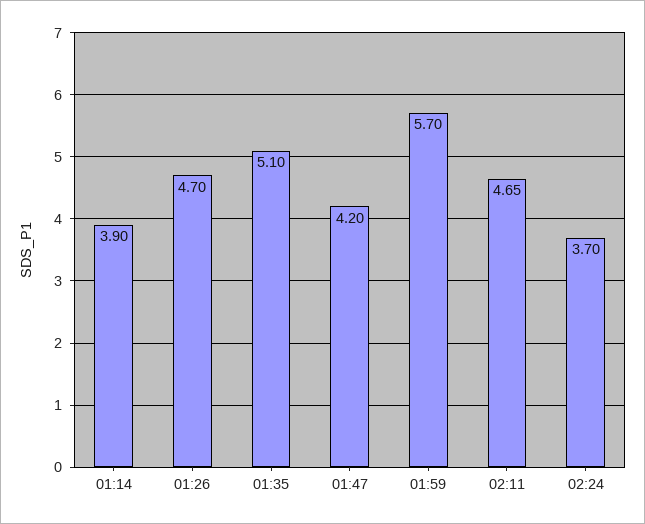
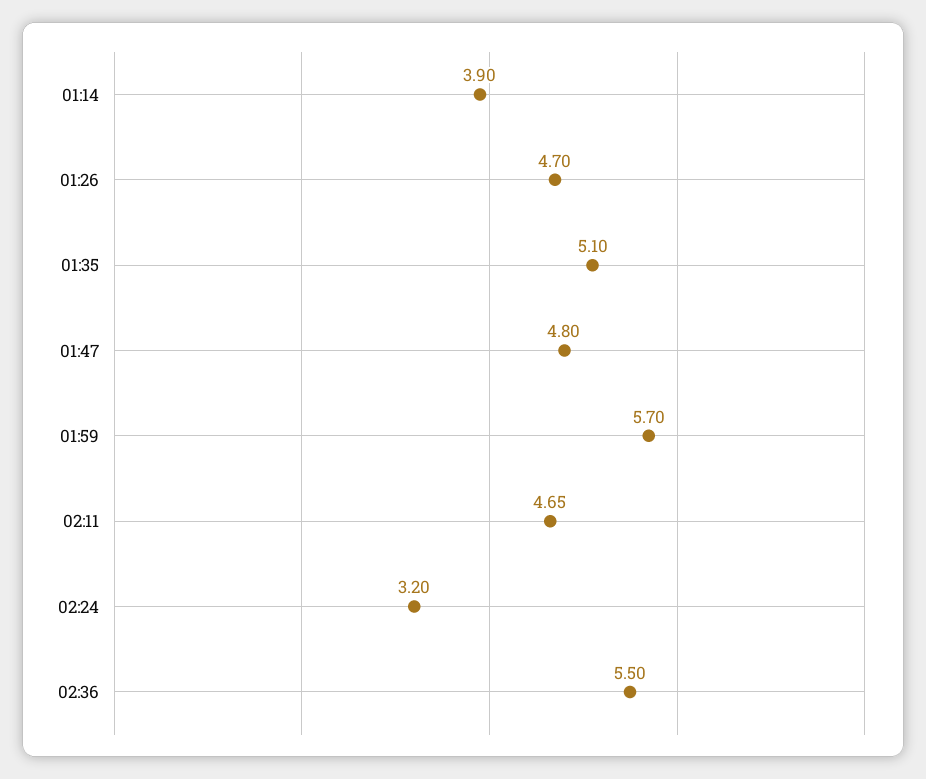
01:47: 4.2 -> 4.8
02:24: 3.7 -> 3.2
02:36: none -> 5.5

